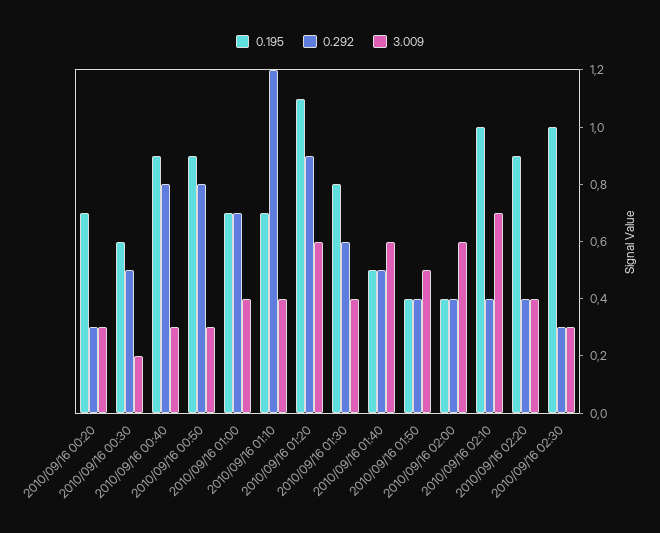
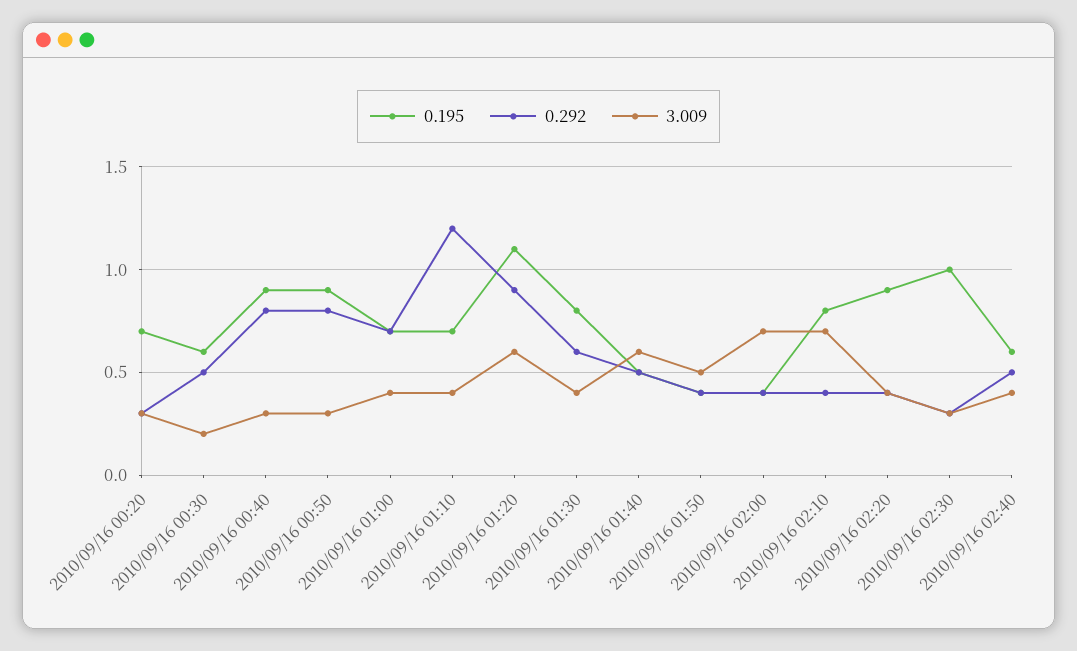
3.009, 2010/09/16 02:00: 0.6 -> 0.7
0.195, 2010/09/16 02:10: 1 -> 0.8
0.195, 2010/09/16 02:40: none -> 0.6
0.292, 2010/09/16 02:40: none -> 0.5
3.009, 2010/09/16 02:40: none -> 0.4

